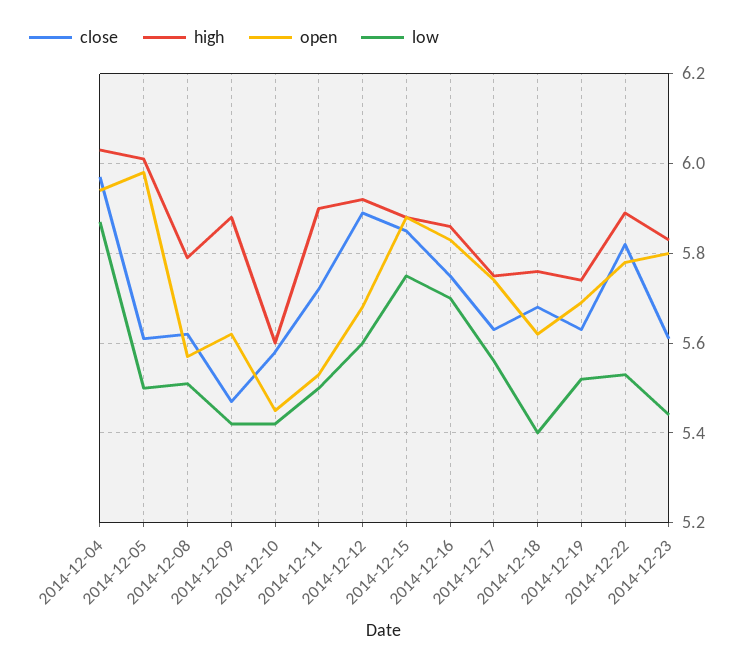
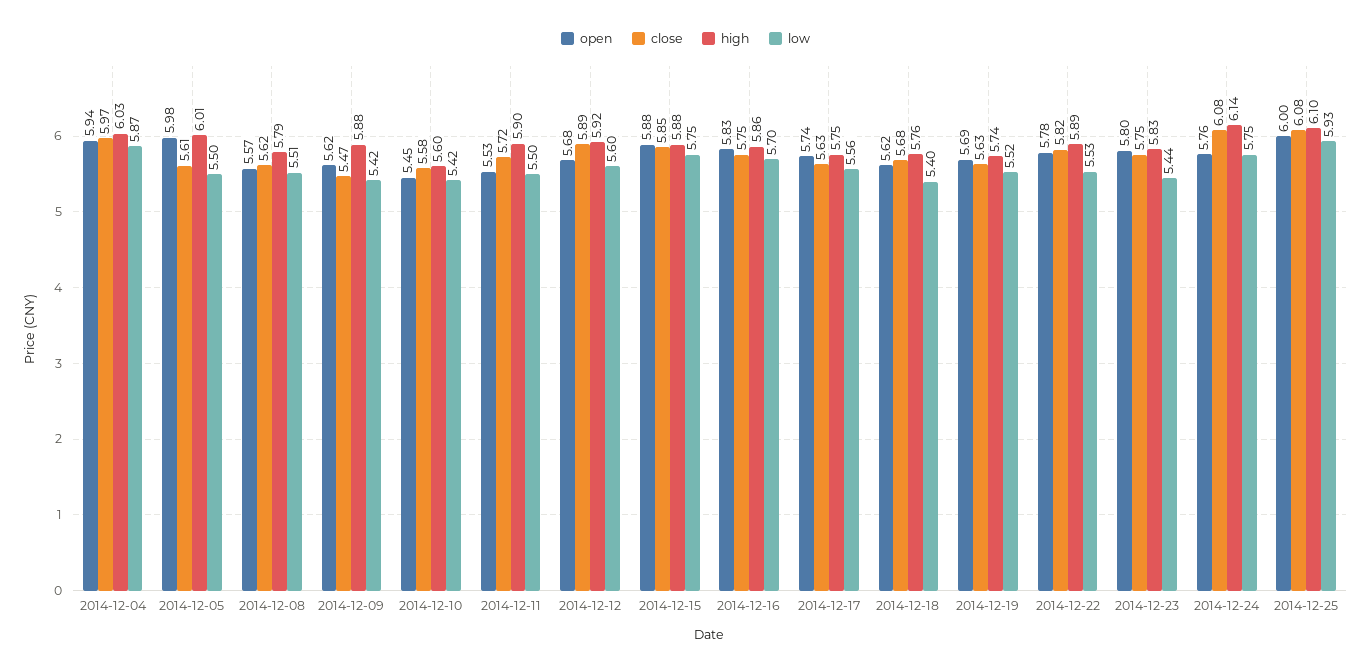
close, 2014-12-23: 5.6 -> 5.75
open, 2014-12-24: none -> 5.76
close, 2014-12-24: none -> 6.08
high, 2014-12-24: none -> 6.14
low, 2014-12-24: none -> 5.75
open, 2014-12-25: none -> 6
close, 2014-12-25: none -> 6.08
high, 2014-12-25: none -> 6.1
low, 2014-12-25: none -> 5.93

